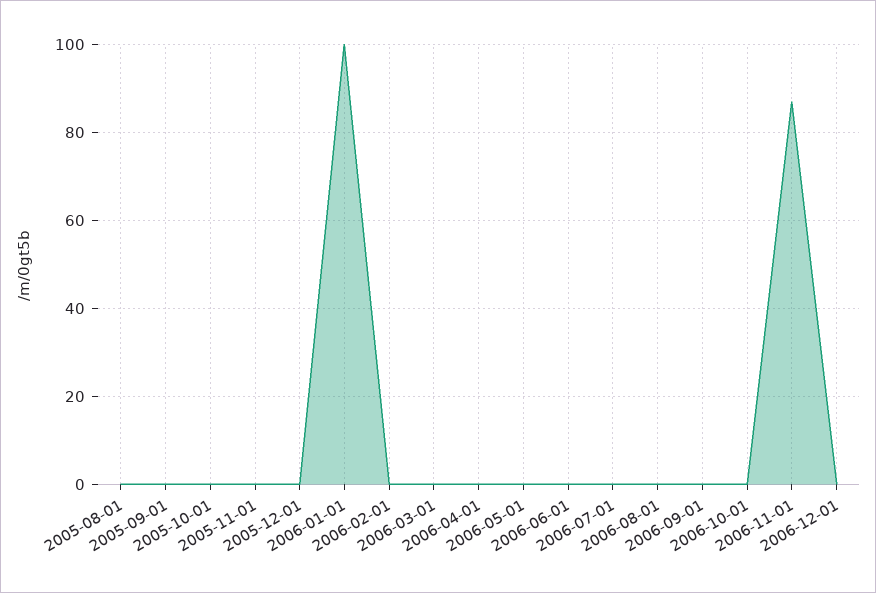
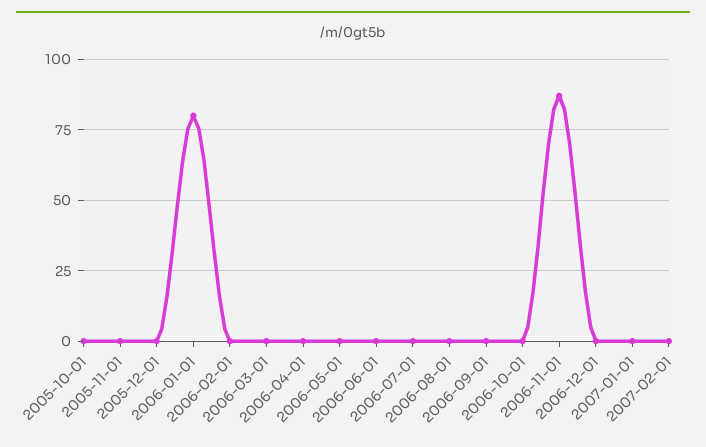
2005-08-01: 0 -> none
2005-09-01: 0 -> none
2006-01-01: 100 -> 80
2007-01-01: none -> 0
2007-02-01: none -> 0

